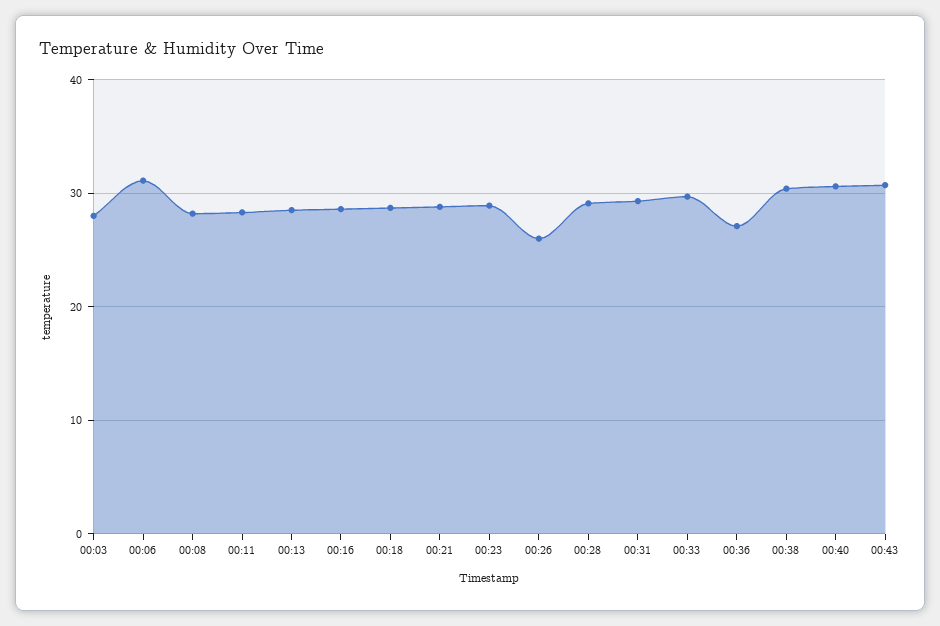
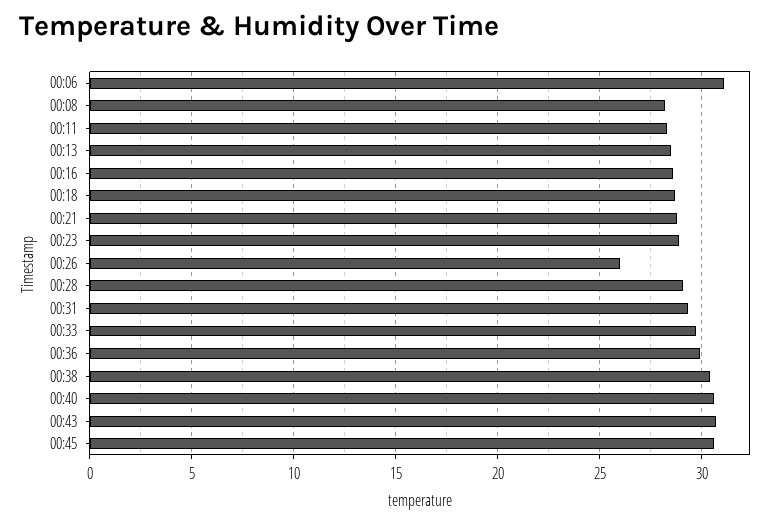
00:03: 28 -> none
00:36: 27 -> 30
00:45: none -> 30.5

